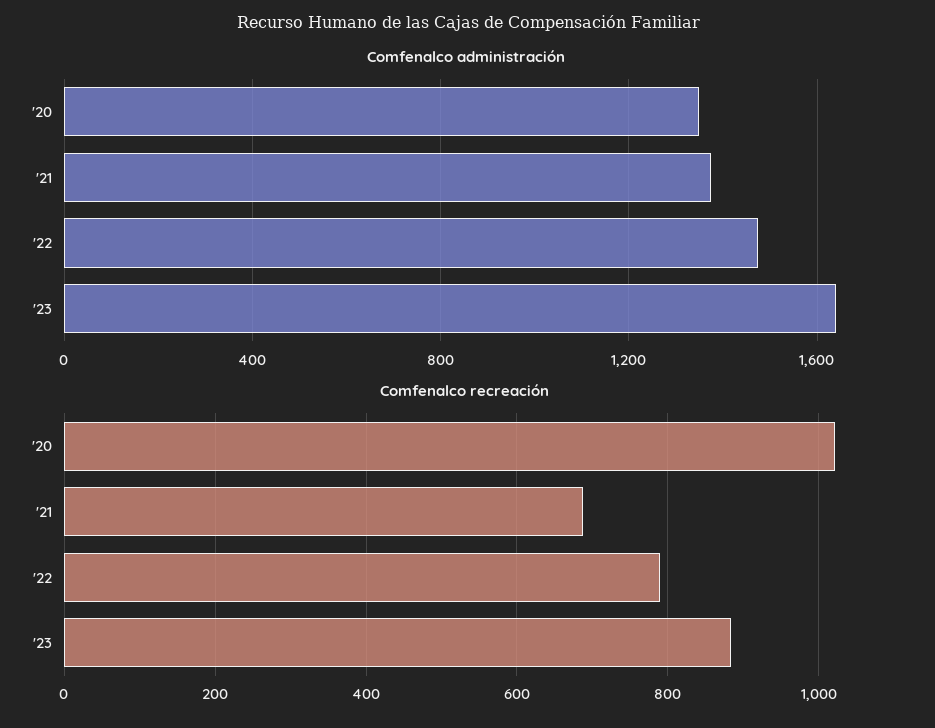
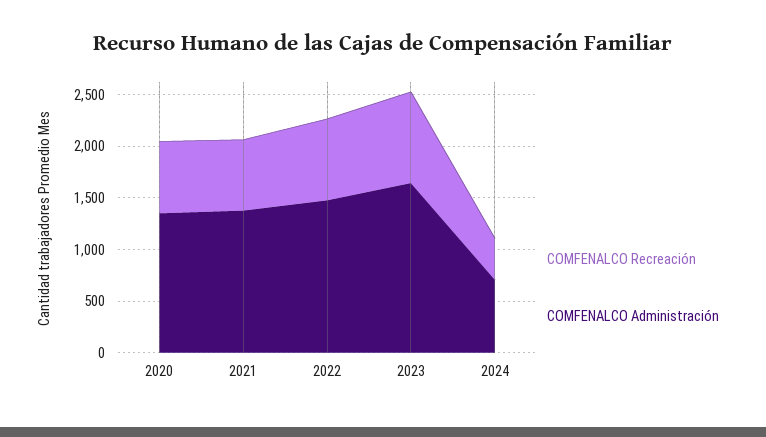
Comfenalco recreación, '20: 1020 -> 700
Comfenalco recreación, 2024: none -> 400
Comfenalco administración, 2024: none -> 700

